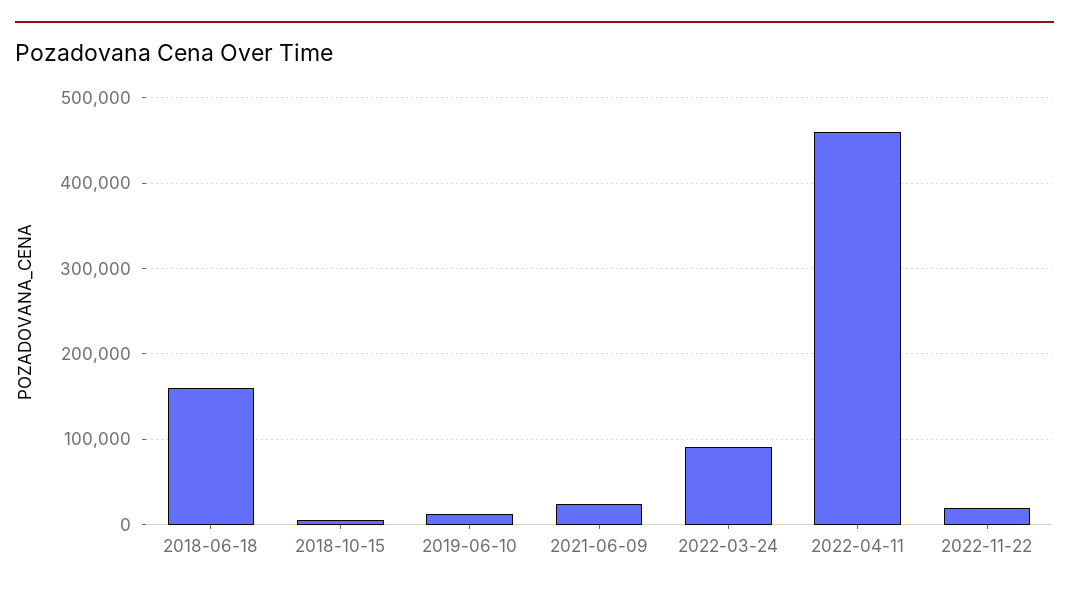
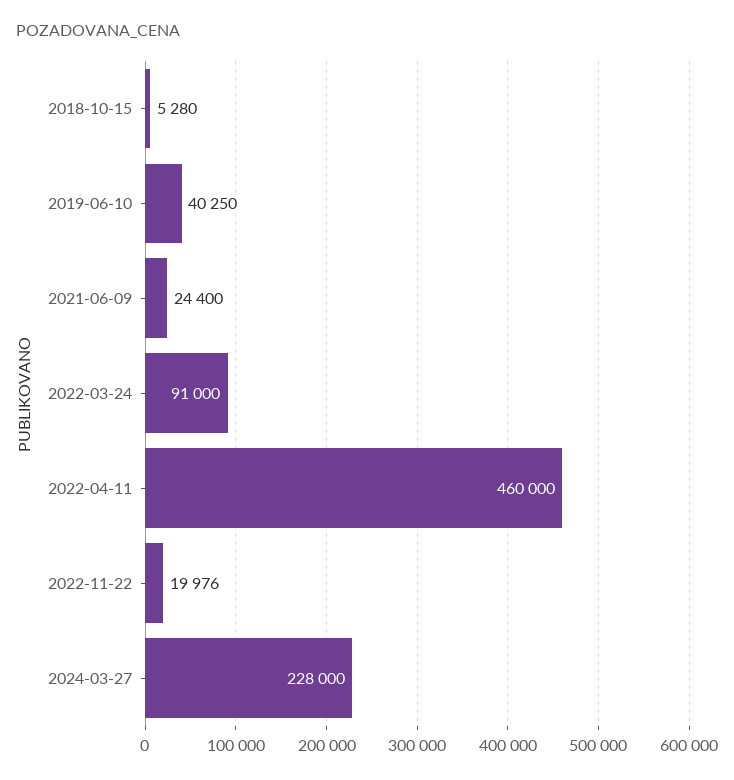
2018-06-18: 160000 -> none
2019-06-10: 10000 -> 40250
2024-03-27: none -> 228000

